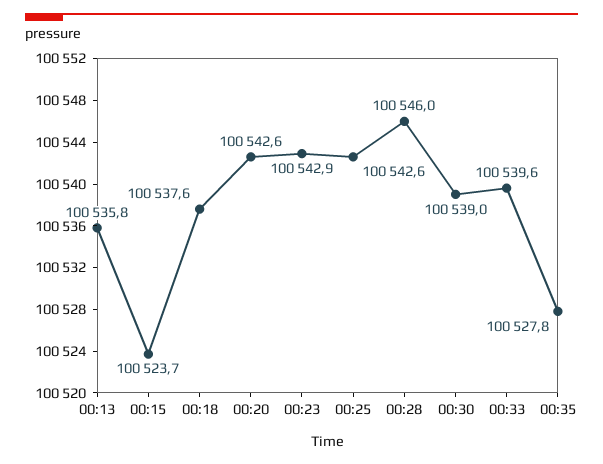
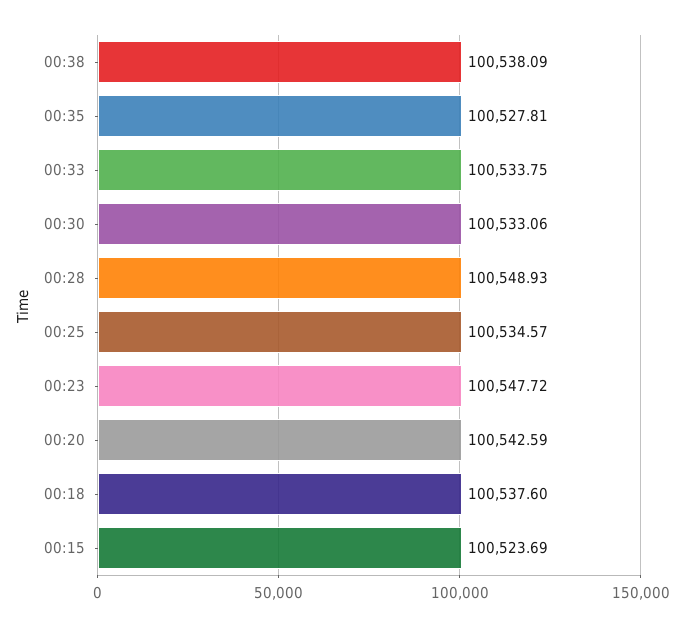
00:13: 100535.8 -> none
00:23: 100542.9 -> 100547.72
00:25: 100542.6 -> 100534.57
00:28: 100546 -> 100548.93
00:30: 100539 -> 100533.06
00:33: 100539.6 -> 100533.75
00:38: none -> 100538.09

